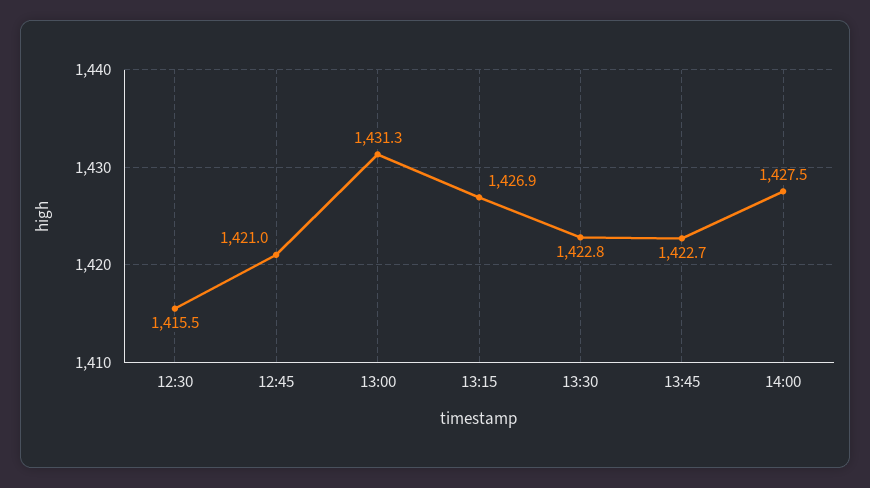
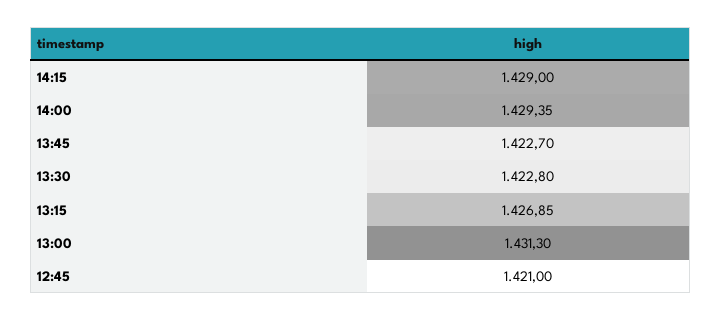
12:30: 1415.5 -> none
14:00: 1427.5 -> 1429.35
14:15: none -> 1429

